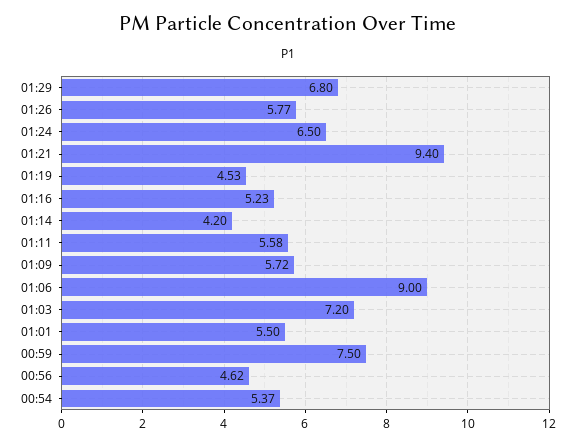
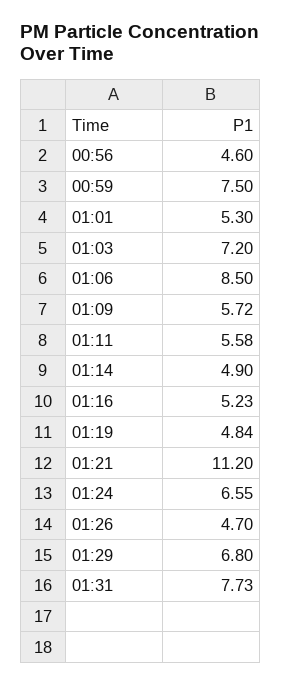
01:26: 5.77 -> 4.7
01:24: 6.5 -> 6.55
01:21: 9.4 -> 11.2
01:19: 4.53 -> 4.84
01:14: 4.2 -> 4.9
01:06: 9 -> 8.5
01:01: 5.5 -> 5.3
00:56: 4.62 -> 4.6
00:54: 5.37 -> none
01:31: none -> 7.73

